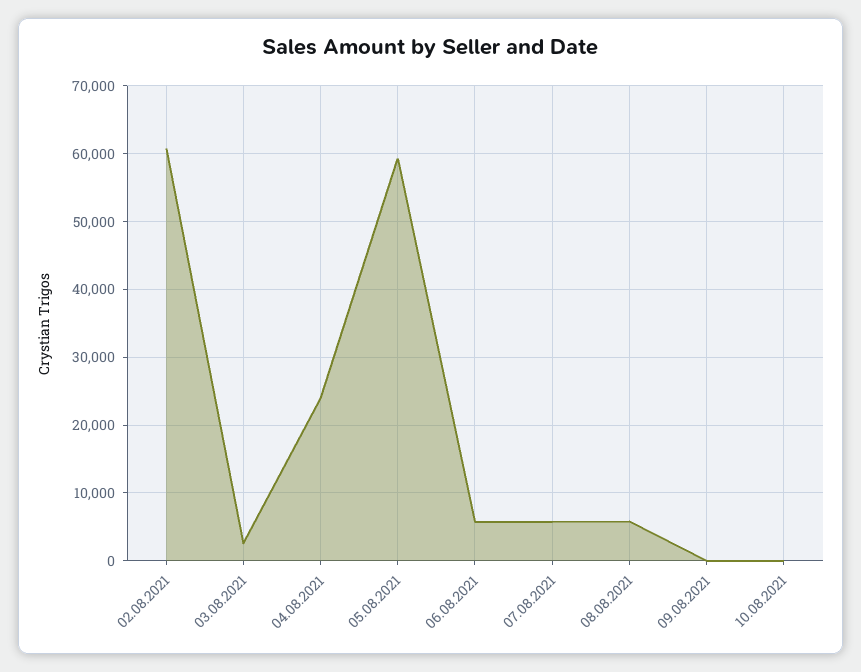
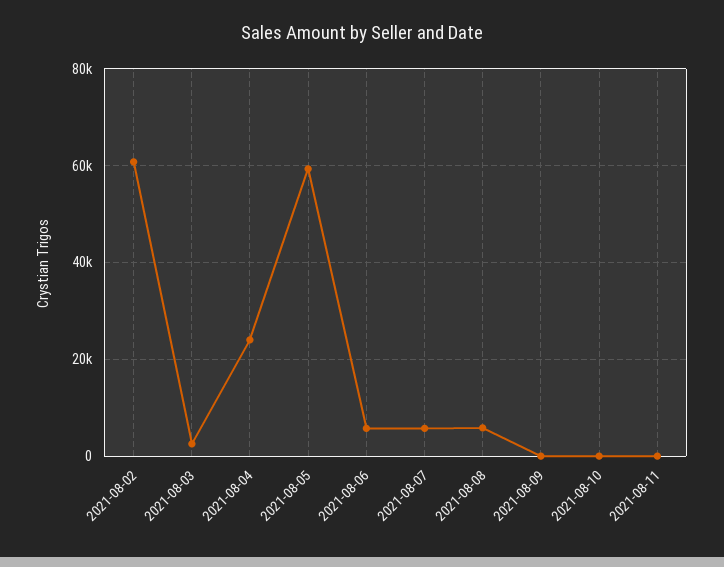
2021-08-11: none -> 0

